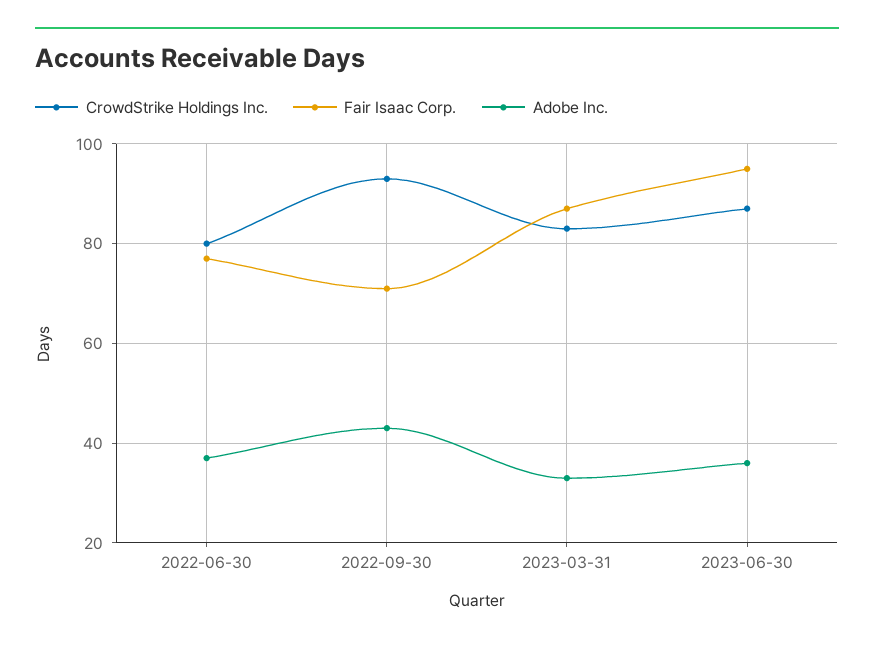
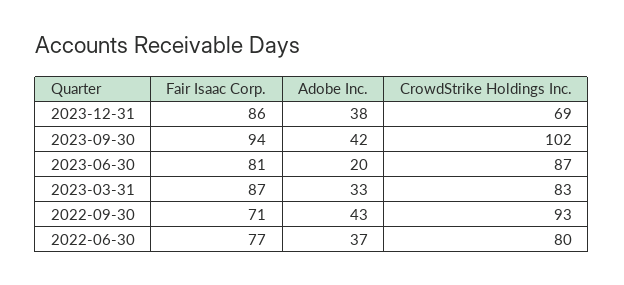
Fair Isaac Corp., 2023-06-30: 95 -> 81
Adobe Inc., 2023-06-30: 35 -> 20
Fair Isaac Corp., 2023-12-31: none -> 86
Adobe Inc., 2023-12-31: none -> 38
CrowdStrike Holdings Inc., 2023-12-31: none -> 69
Fair Isaac Corp., 2023-09-30: none -> 94
Adobe Inc., 2023-09-30: none -> 42
CrowdStrike Holdings Inc., 2023-09-30: none -> 102

